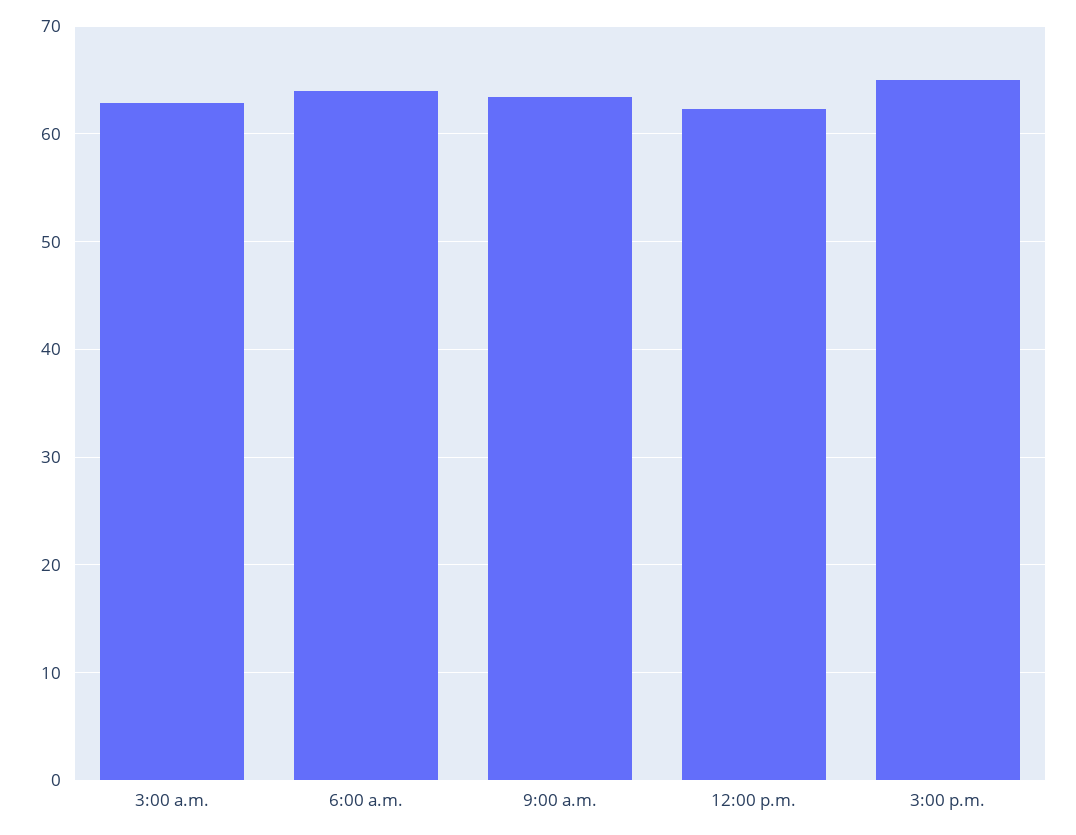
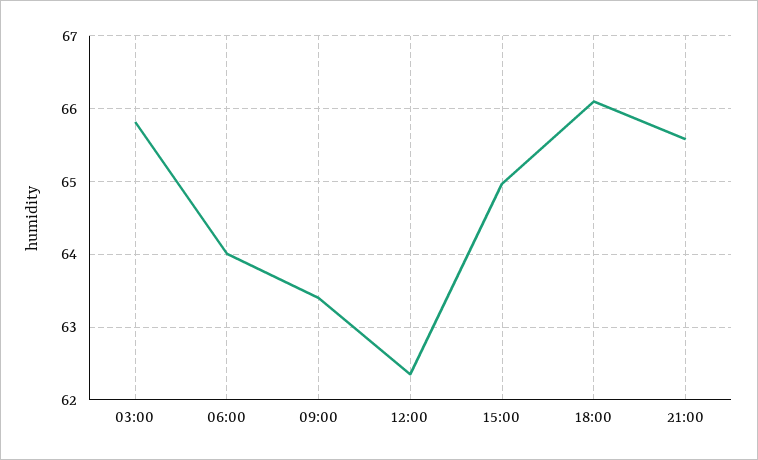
3:00 a.m.: 63 -> 65.8
18:00: none -> 66.1
21:00: none -> 65.6

